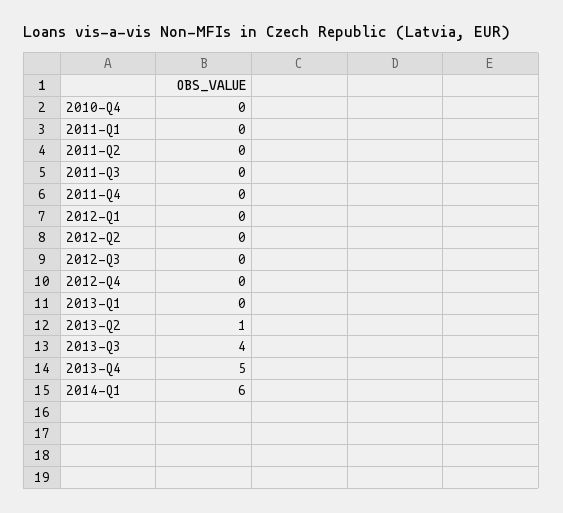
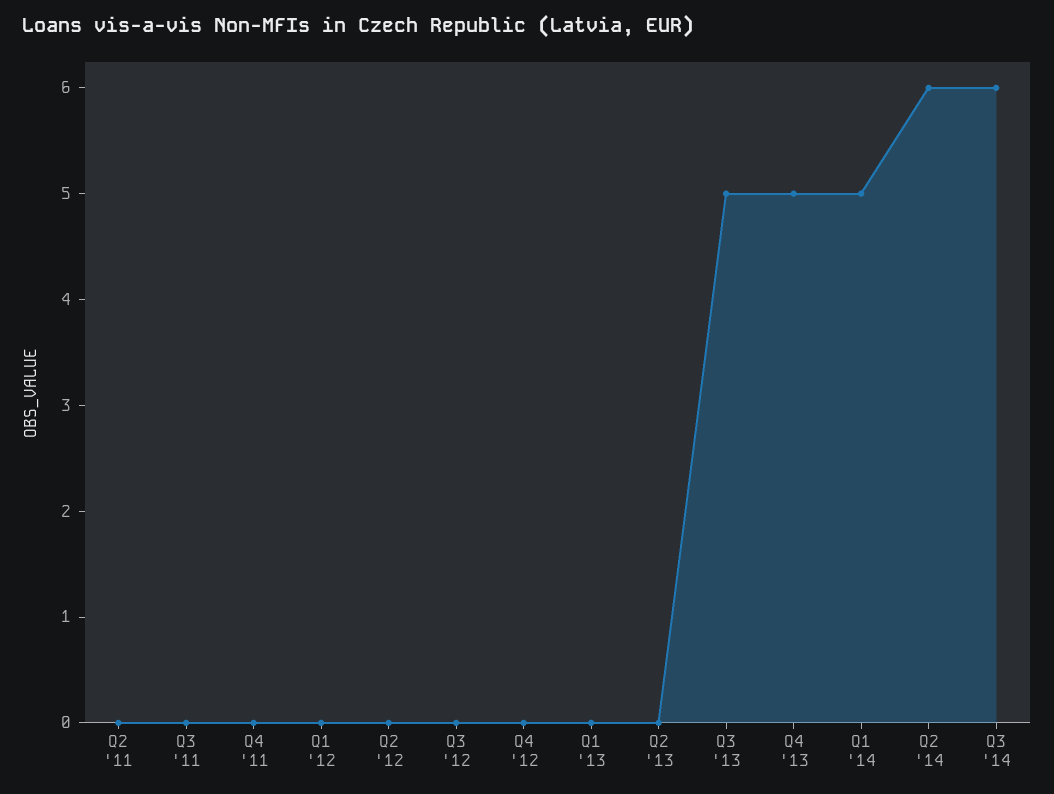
2010-Q4: 0 -> none
2011-Q1: 0 -> none
2013-Q2: 1 -> 0
2013-Q3: 4 -> 5
2014-Q1: 6 -> 5
Q2 '14: none -> 6
Q3 '14: none -> 6

